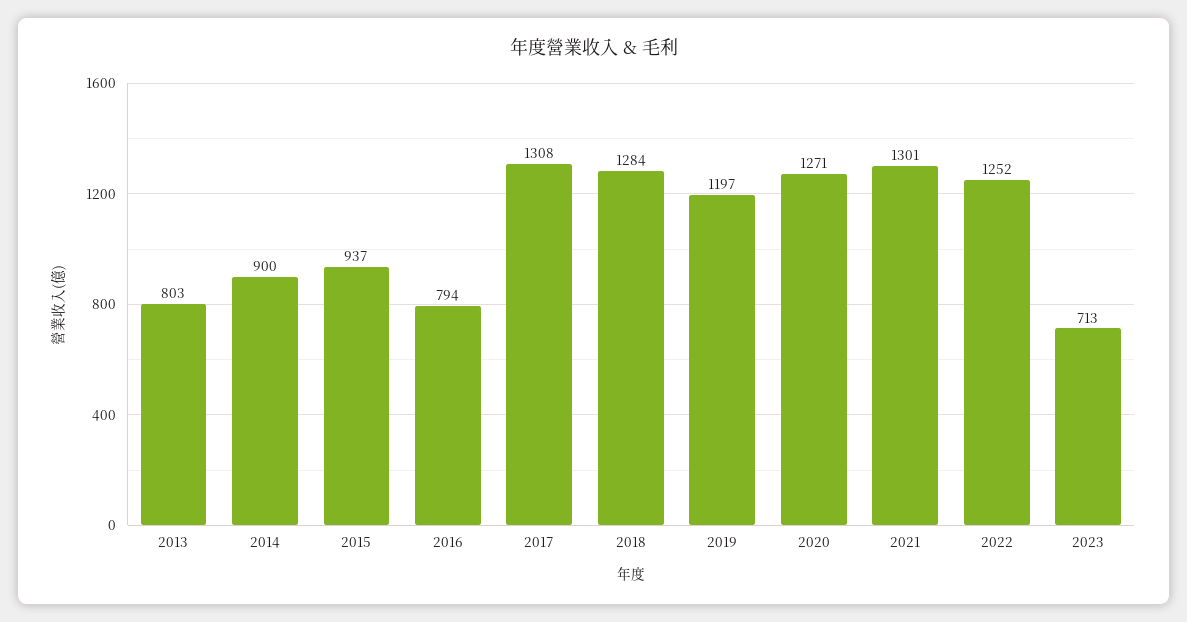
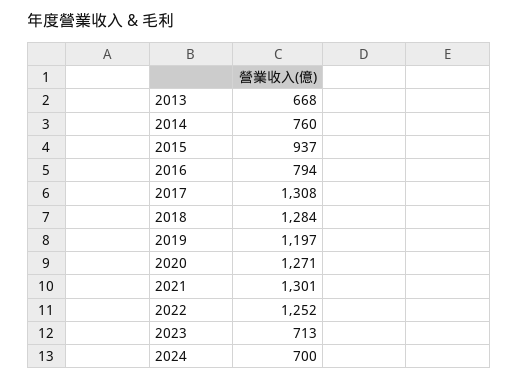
2013: 803 -> 668
2014: 900 -> 760
2024: none -> 700

